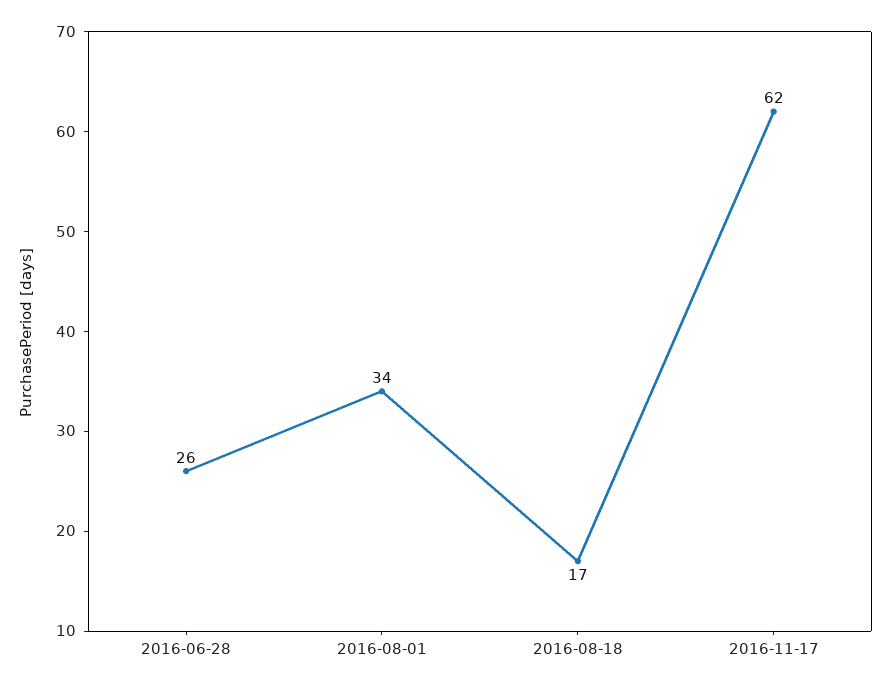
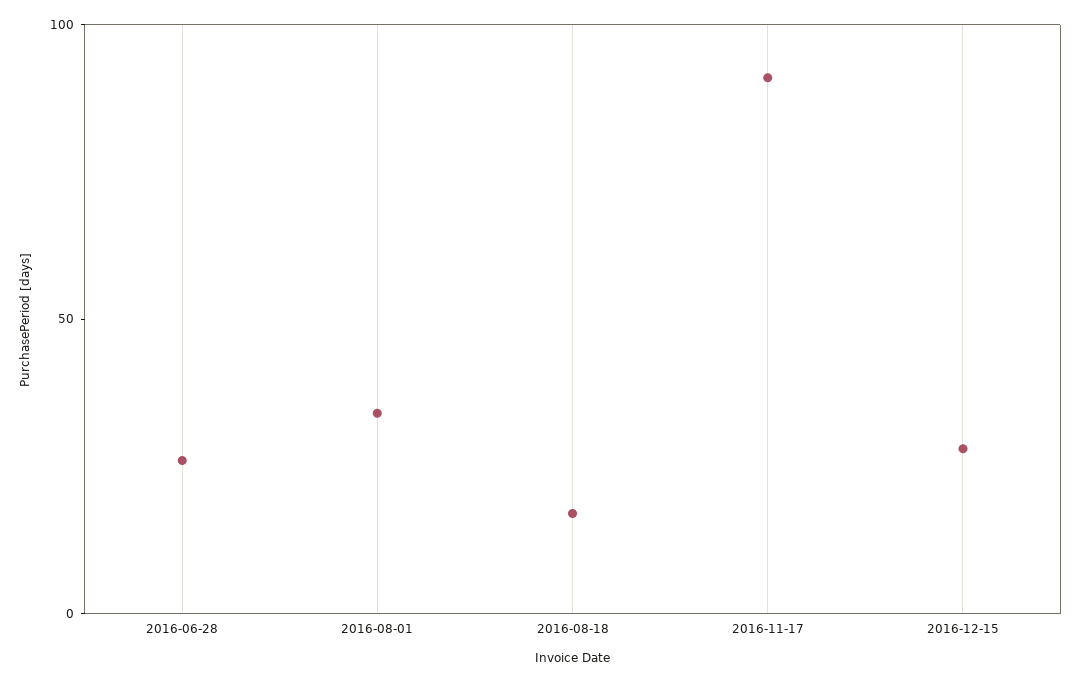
2016-11-17: 62 -> 90
2016-12-15: none -> 30

